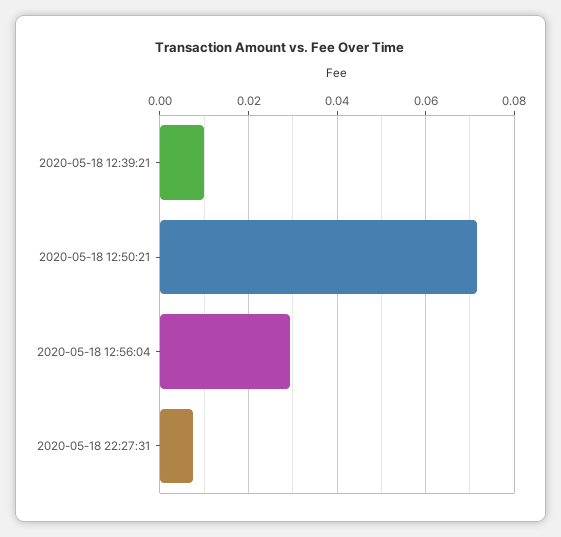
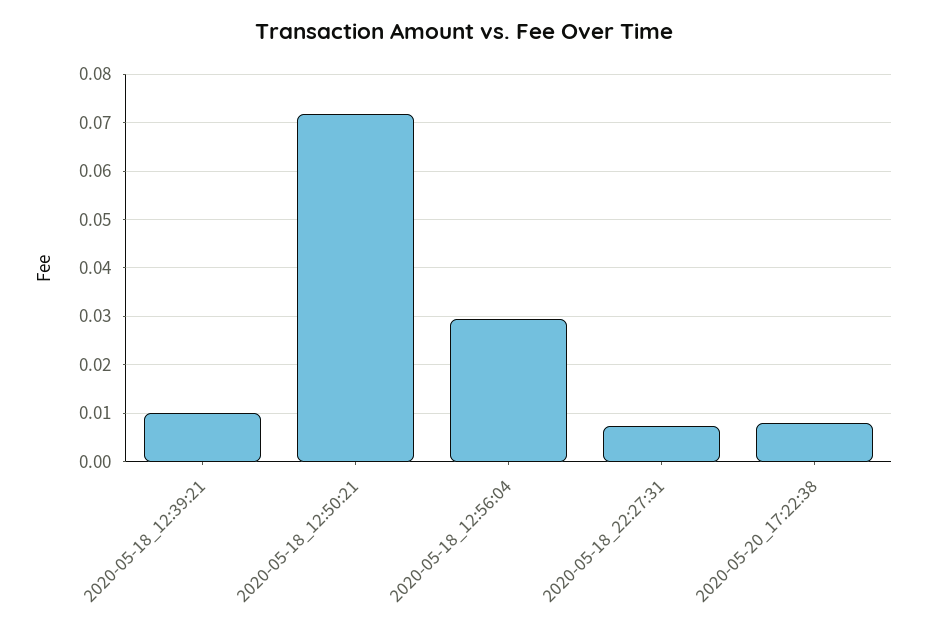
2020-05-20_17:22:38: none -> 0.008

